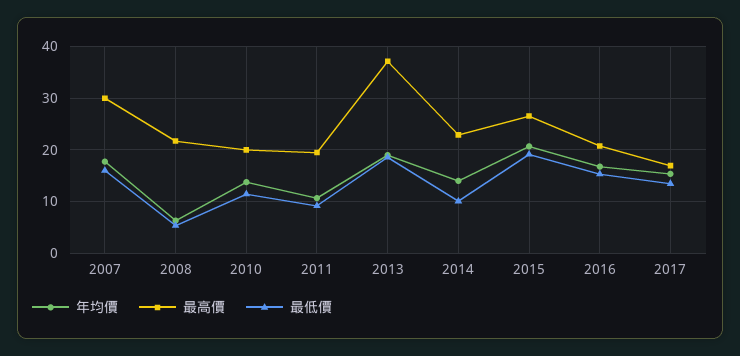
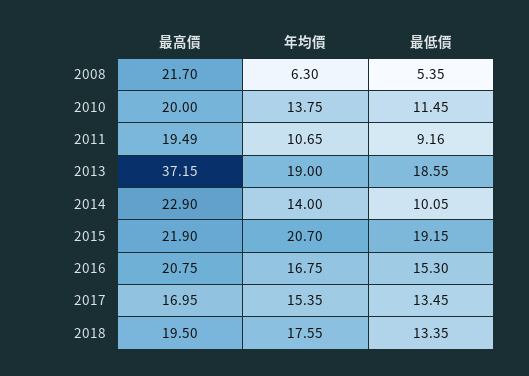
年均價, 2007: 18 -> none
最高價, 2007: 30 -> none
最低價, 2007: 16 -> none
最高價, 2015: 26 -> 21.9
最高價, 2018: none -> 19.5
年均價, 2018: none -> 17.55
最低價, 2018: none -> 13.35

